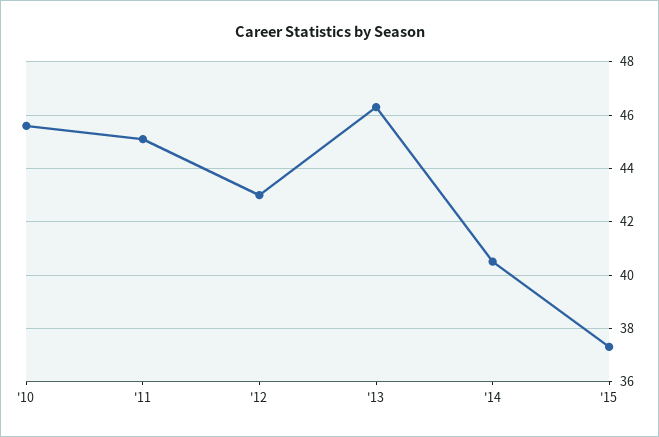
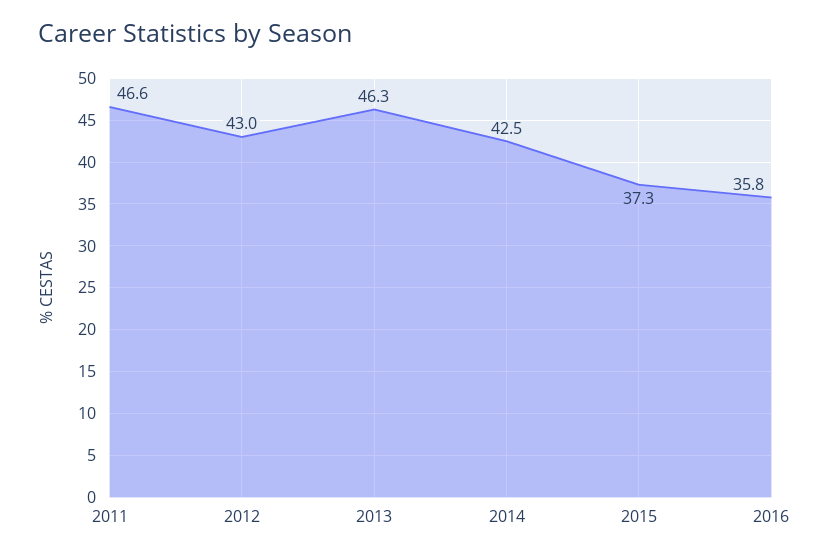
'10: 45.5 -> none
'11: 45 -> 46.6
'14: 40.5 -> 42.5
2016: none -> 35.8

